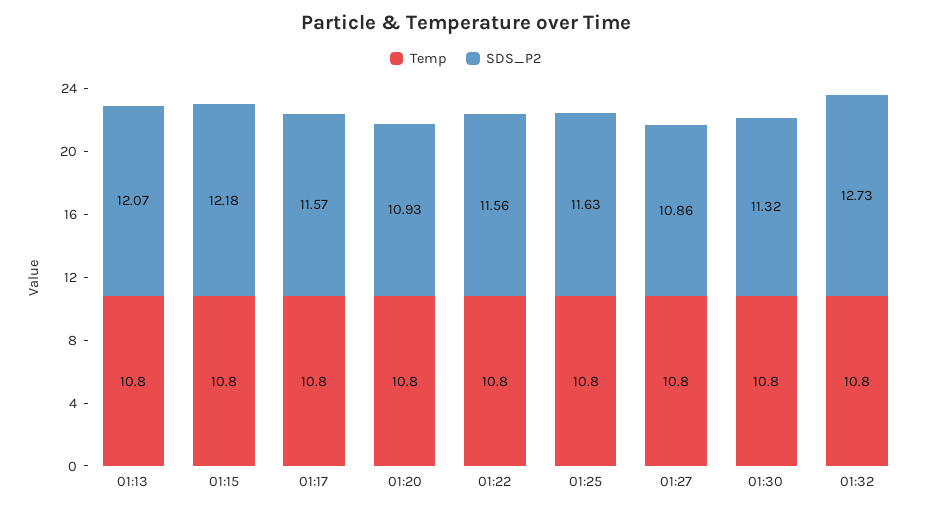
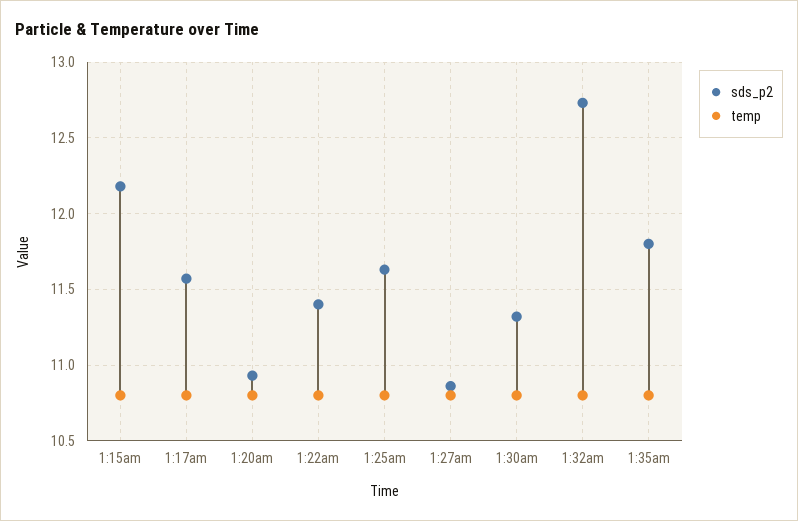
Temp, 01:13: 10.8 -> none
SDS_P2, 01:13: 12.07 -> none
SDS_P2, 01:22: 11.56 -> 11.4
SDS_P2, 1:35am: none -> 11.8
Temp, 1:35am: none -> 10.8

